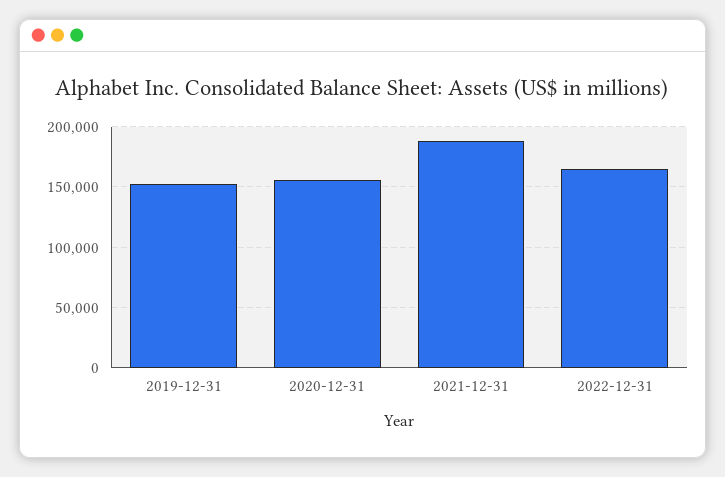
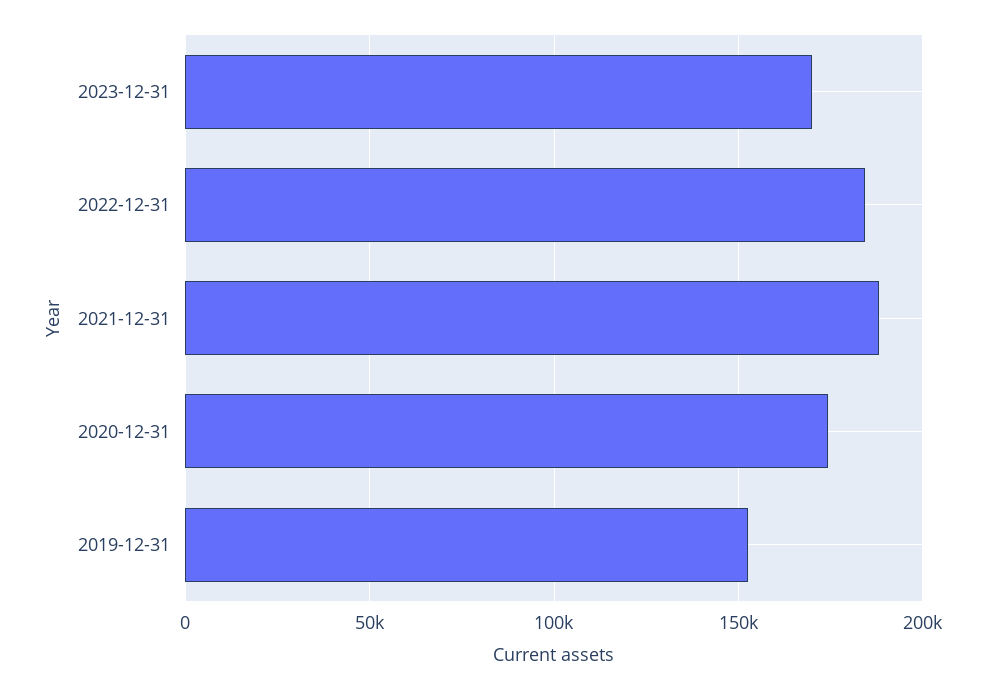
2020-12-31: 155000 -> 175000
2022-12-31: 165000 -> 185000
2023-12-31: none -> 170000

